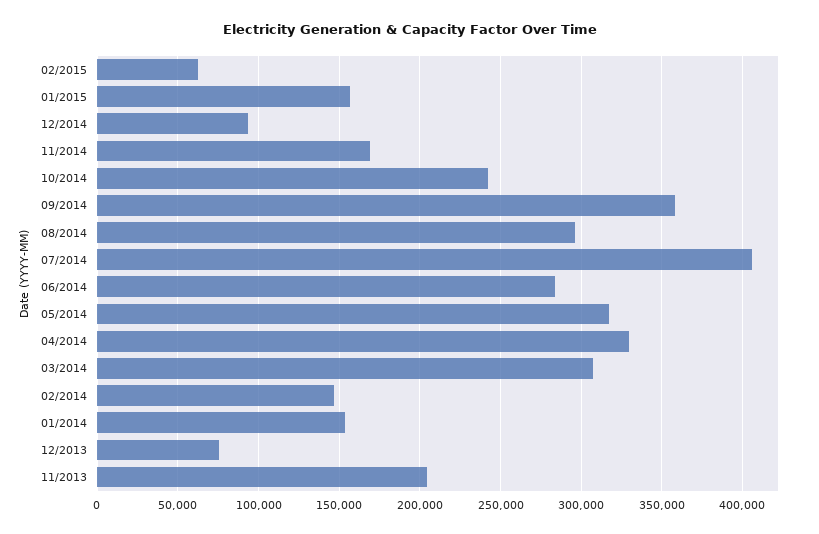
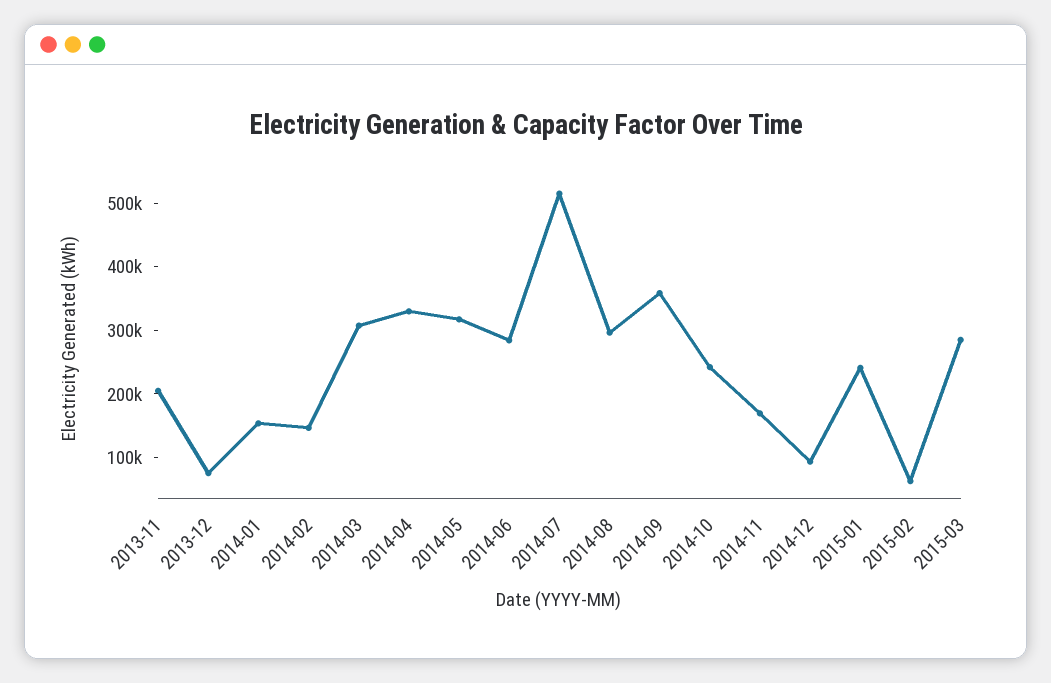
01/2015: 155000 -> 240000
07/2014: 405000 -> 520000
2015-03: none -> 280000

